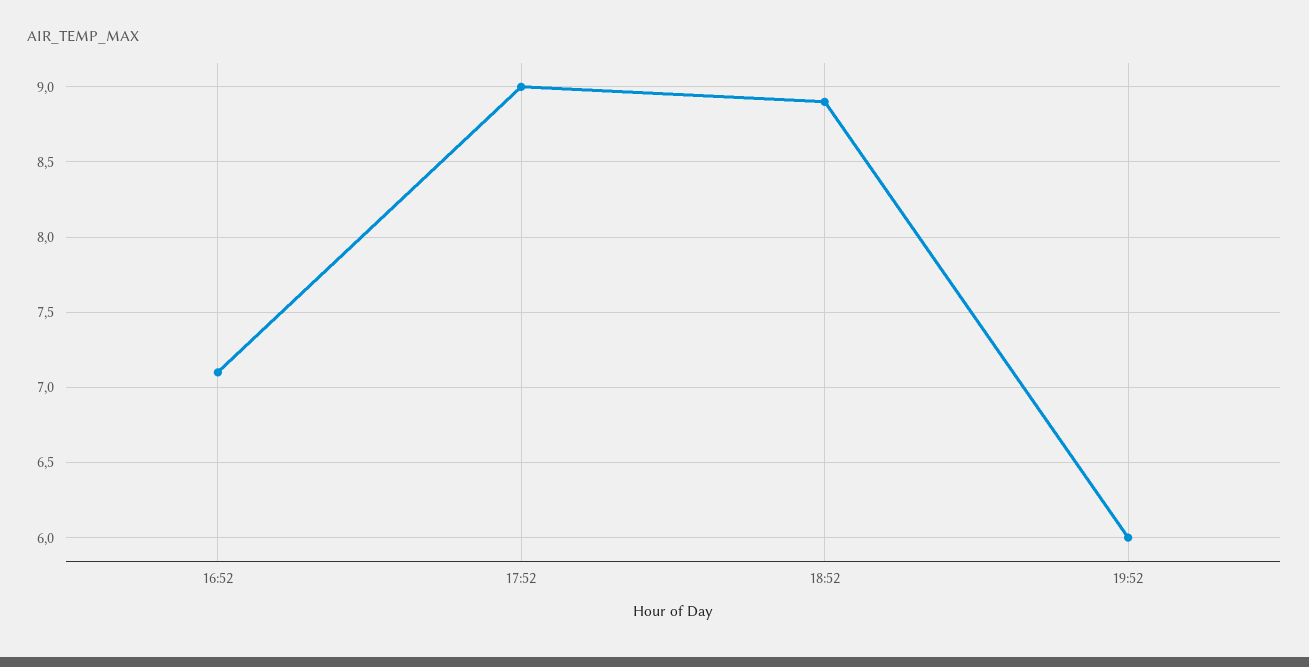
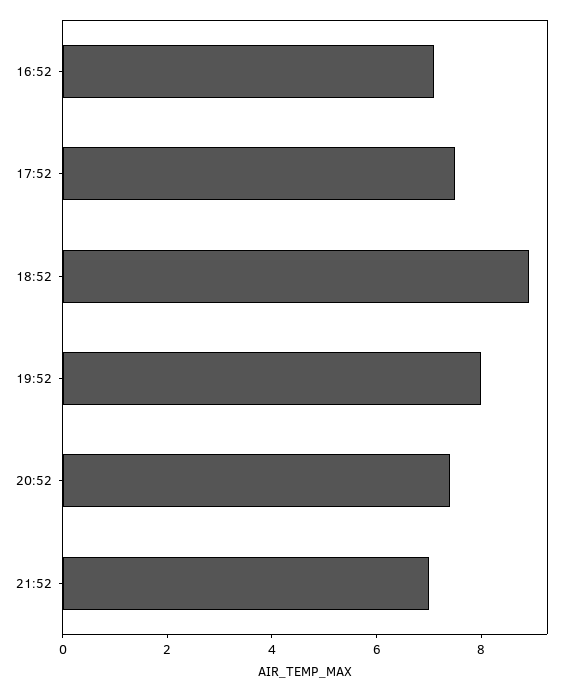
17:52: 9 -> 7.5
19:52: 6 -> 8
20:52: none -> 7.5
21:52: none -> 7

